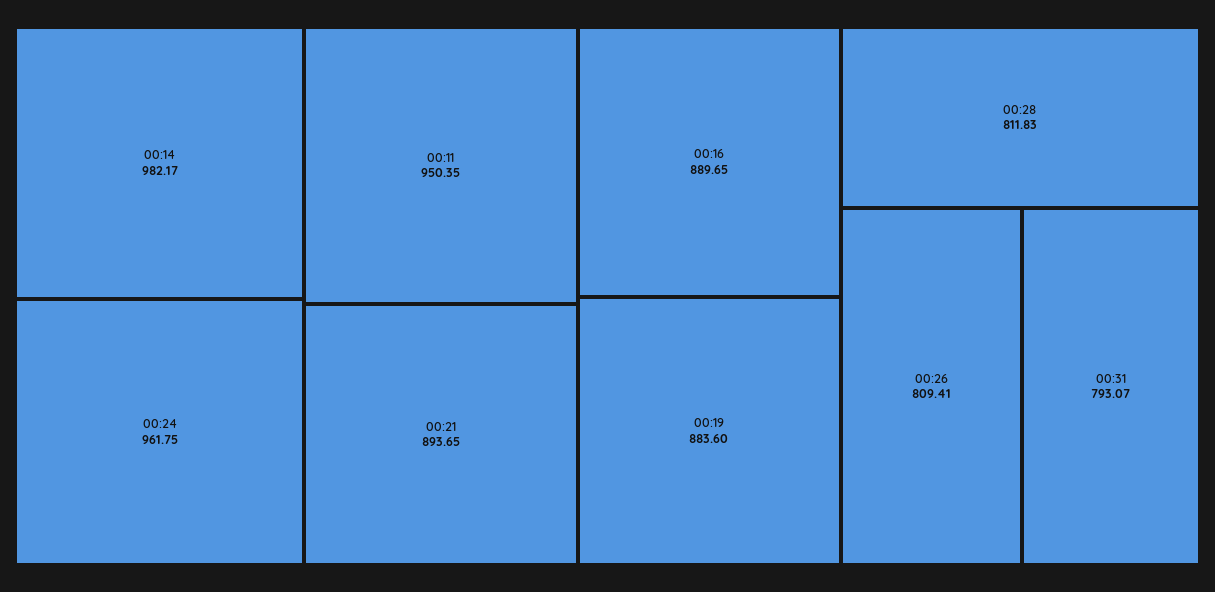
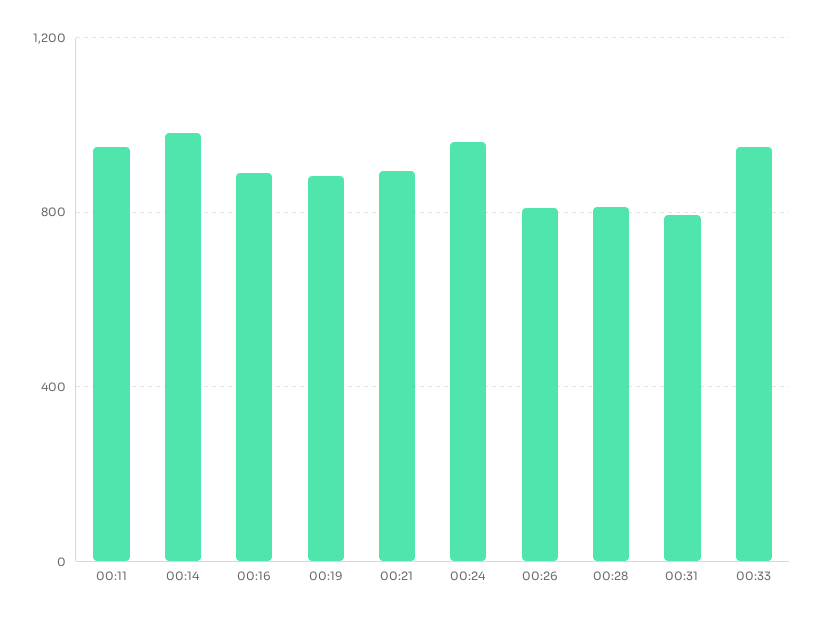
00:33: none -> 950

